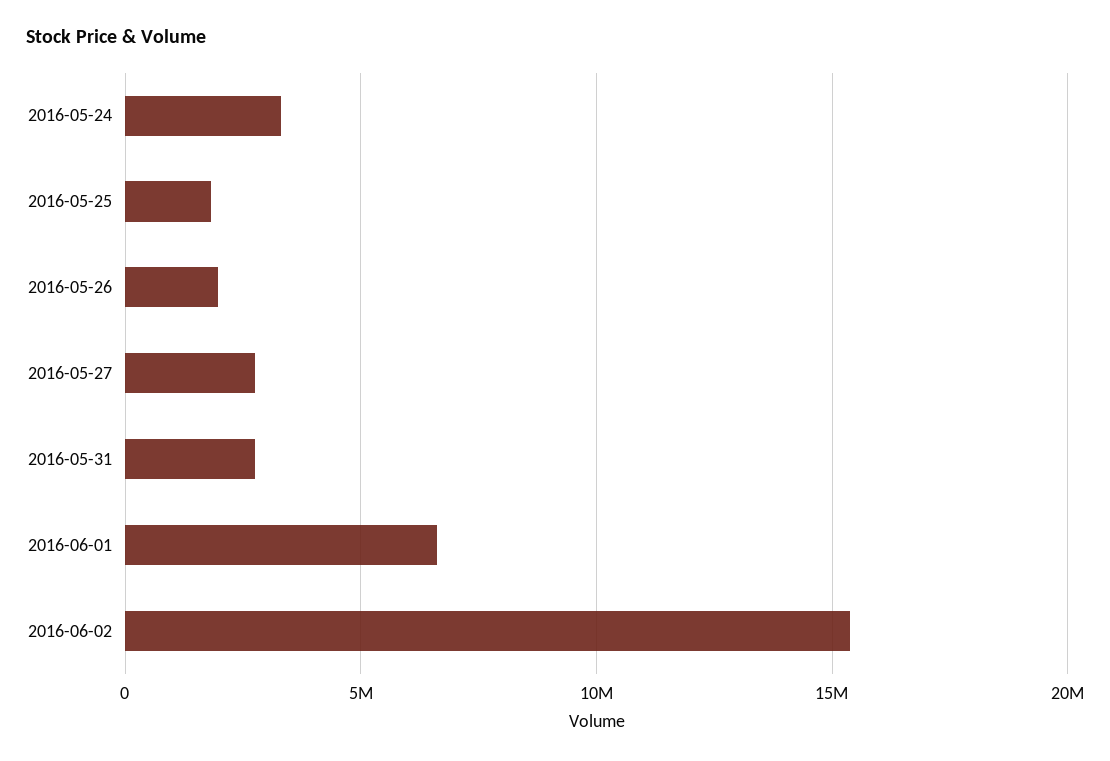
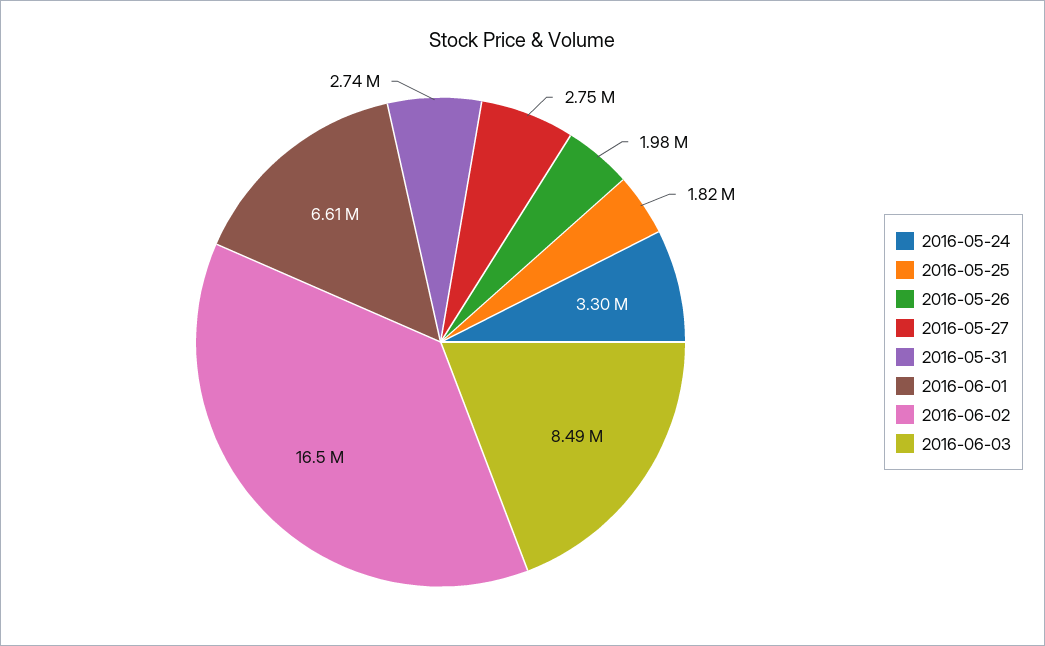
2016-06-02: 15500000 -> 16500000
2016-06-03: none -> 8490000

